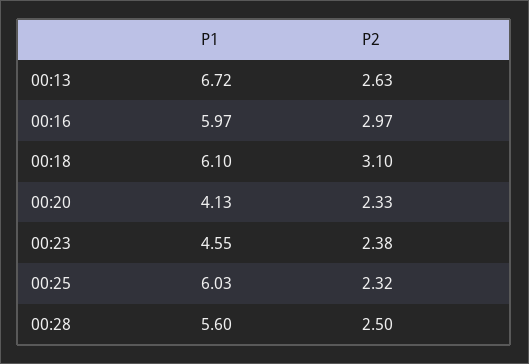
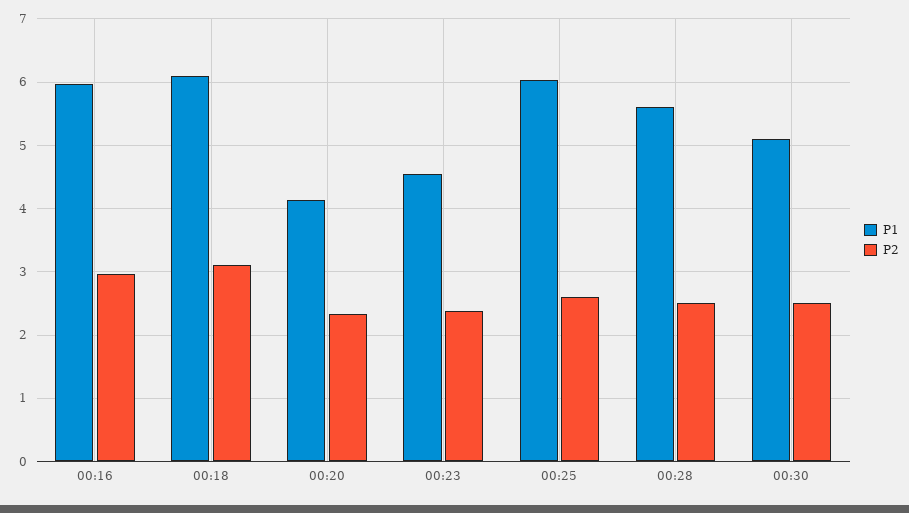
P1, 00:13: 6.72 -> none
P2, 00:13: 2.63 -> none
P2, 00:25: 2.32 -> 2.6
P1, 00:30: none -> 5.1
P2, 00:30: none -> 2.5

